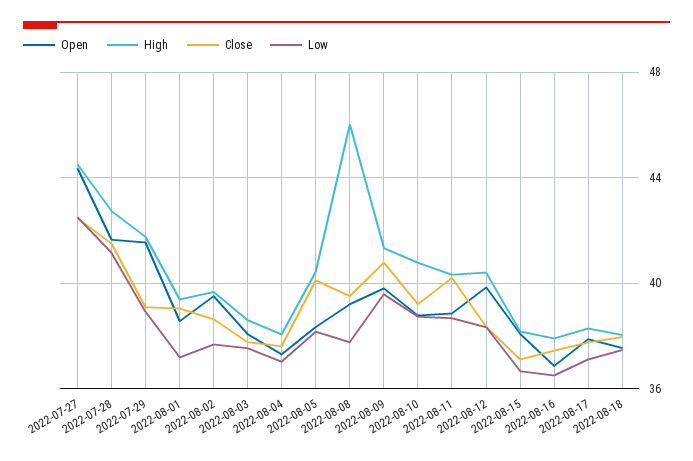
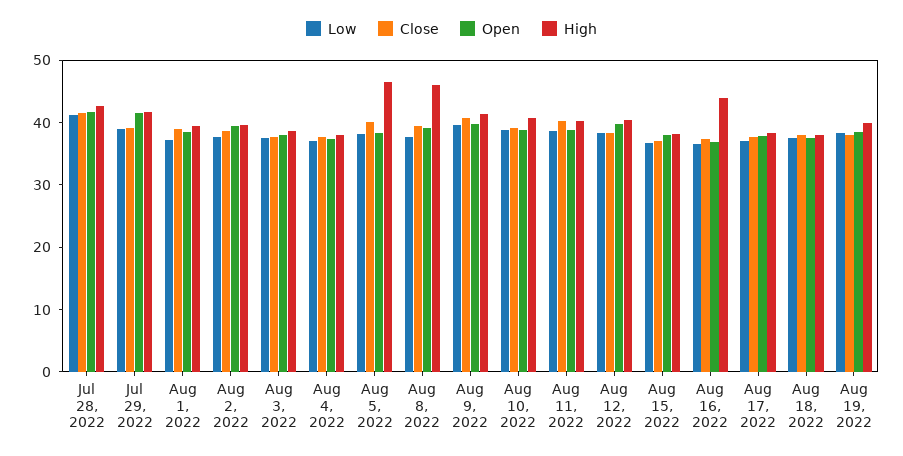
Open, 2022-07-27: 44.5 -> none
High, 2022-07-27: 44.5 -> none
Close, 2022-07-27: 42.5 -> none
Low, 2022-07-27: 42.5 -> none
High, 2022-08-05: 40.5 -> 46
High, 2022-08-16: 38 -> 44
Low, Aug 19, 2022: none -> 38
Close, Aug 19, 2022: none -> 38
Open, Aug 19, 2022: none -> 38
High, Aug 19, 2022: none -> 40

